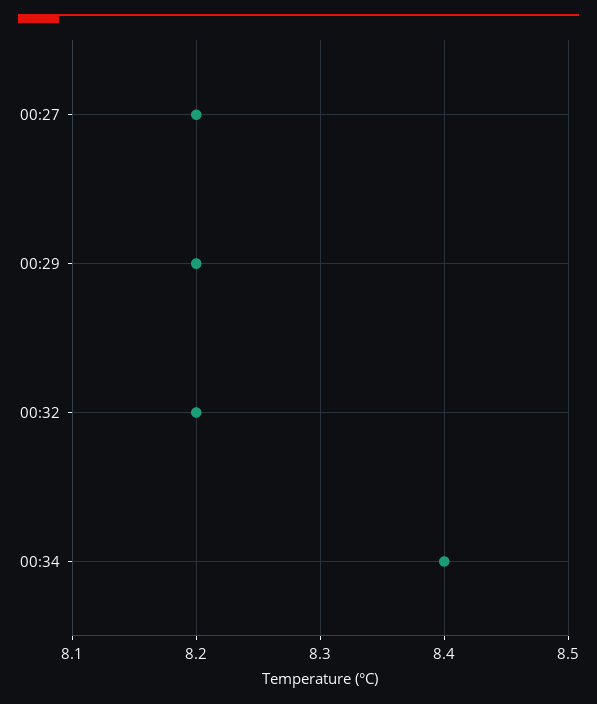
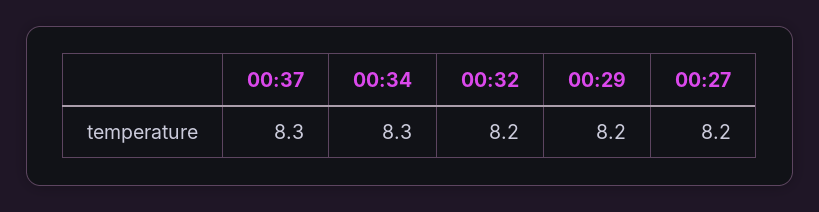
00:34: 8.4 -> 8.3
00:37: none -> 8.3

